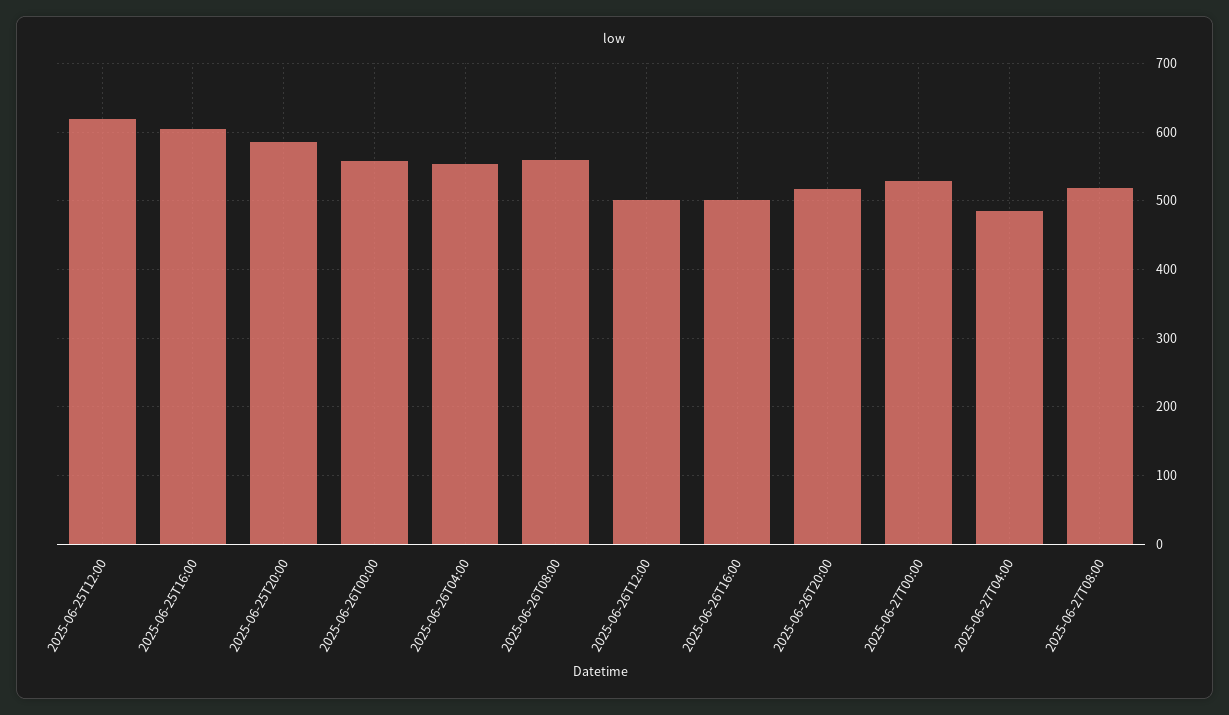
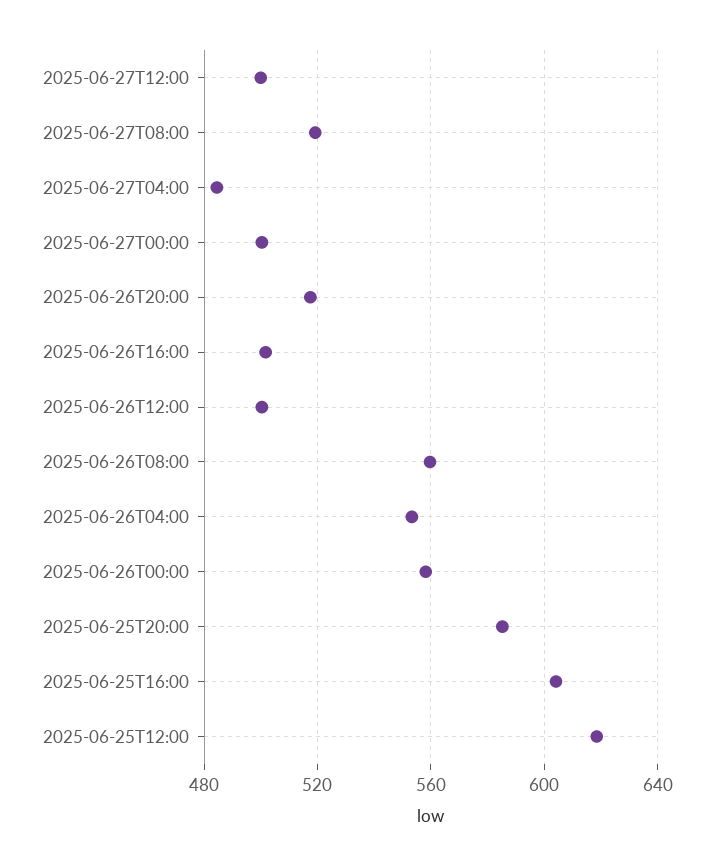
2025-06-27T00:00: 530 -> 500
2025-06-27T12:00: none -> 500

